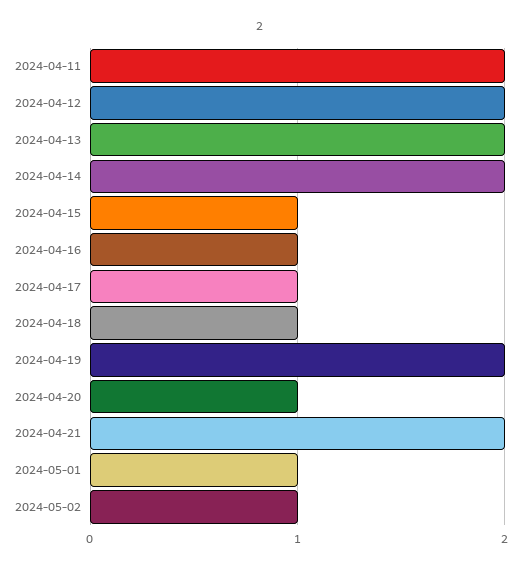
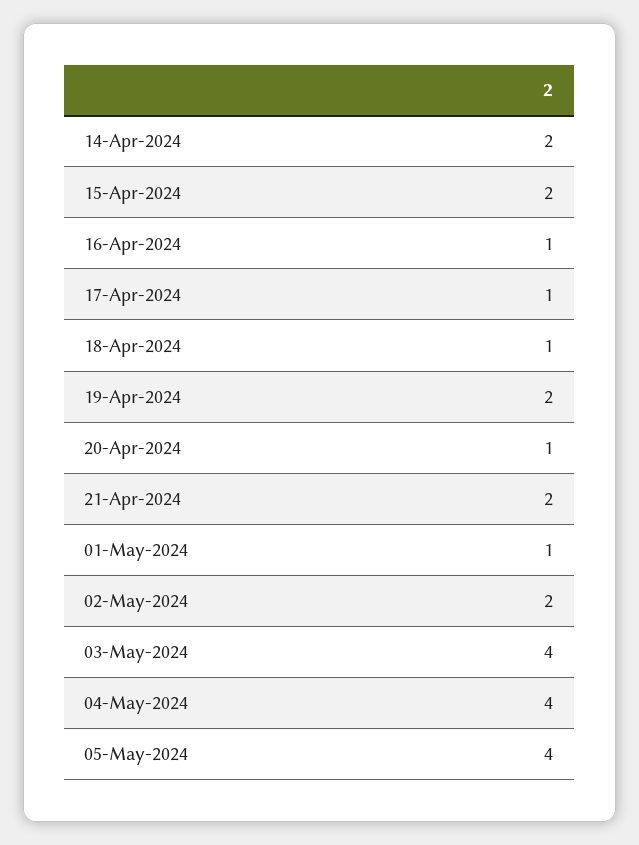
2024-04-11: 2 -> none
2024-04-12: 2 -> none
2024-04-13: 2 -> none
2024-04-15: 1 -> 2
2024-05-02: 1 -> 2
03-May-2024: none -> 4
04-May-2024: none -> 4
05-May-2024: none -> 4

